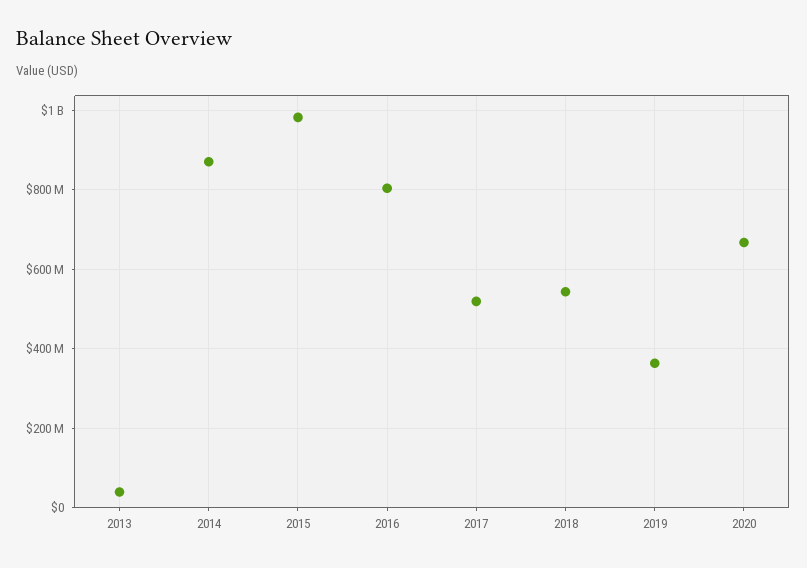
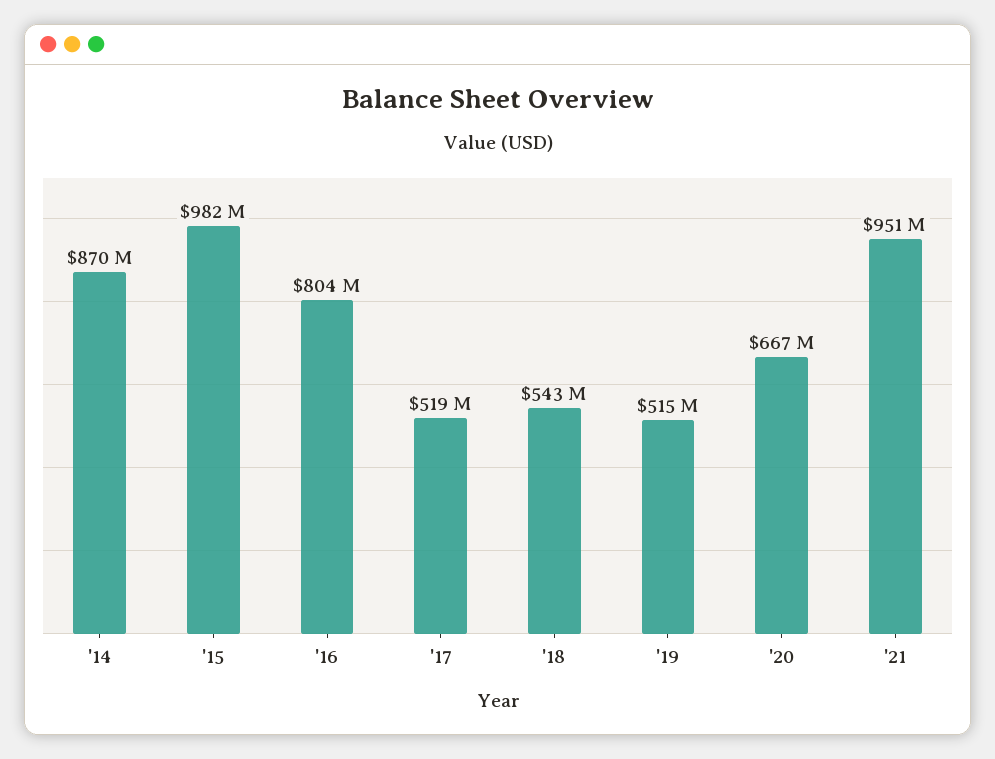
2013: 40000000 -> none
2019: 360000000 -> 515000000
'21: none -> 951000000

